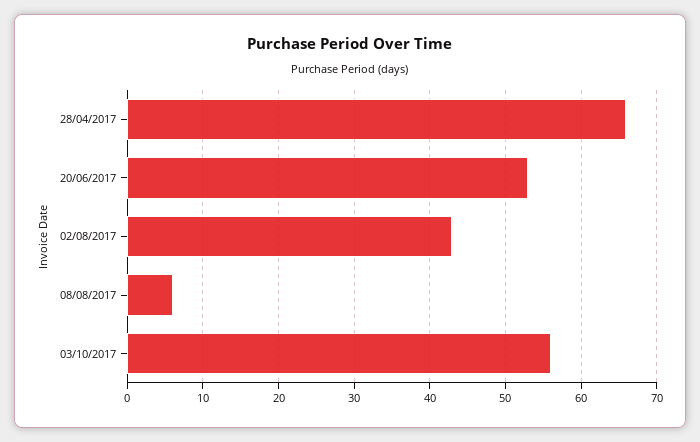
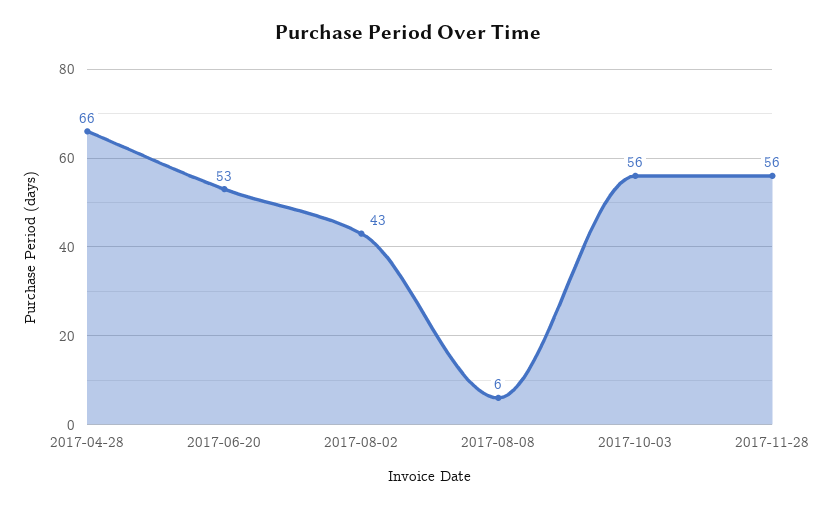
2017-11-28: none -> 56

